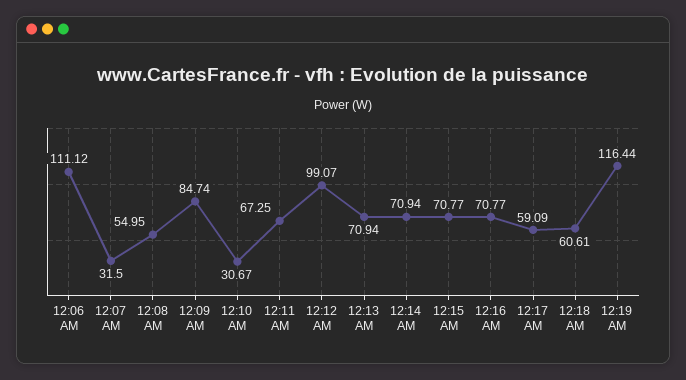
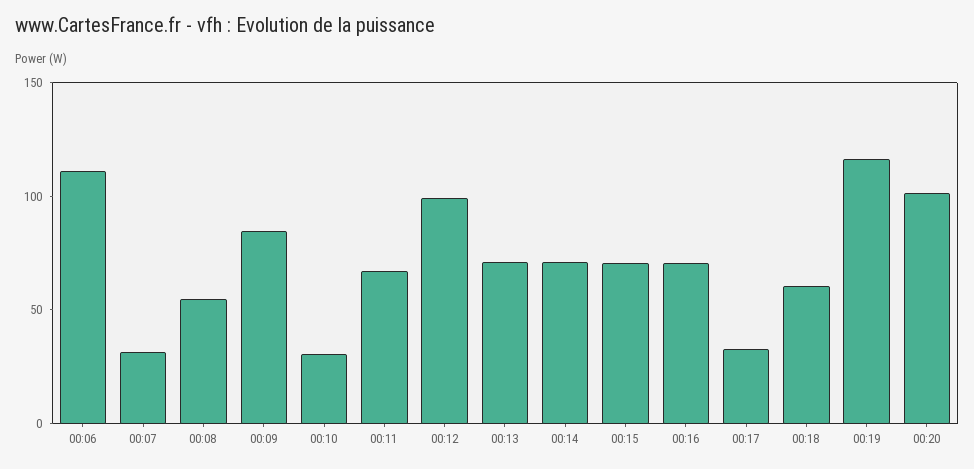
12:17 AM: 59.09 -> 30
00:20: none -> 100

